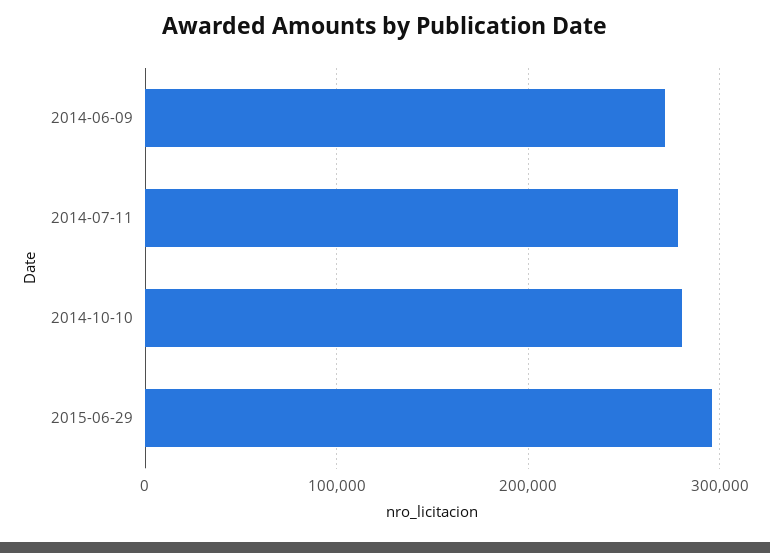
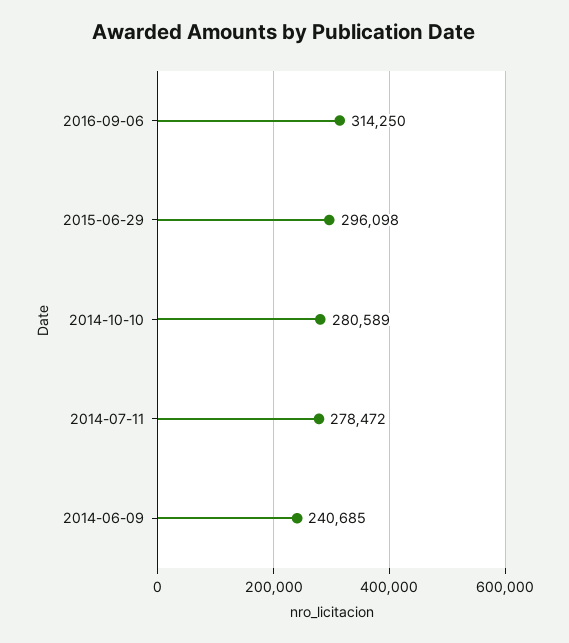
2014-06-09: 270000 -> 240685
2016-09-06: none -> 314250

